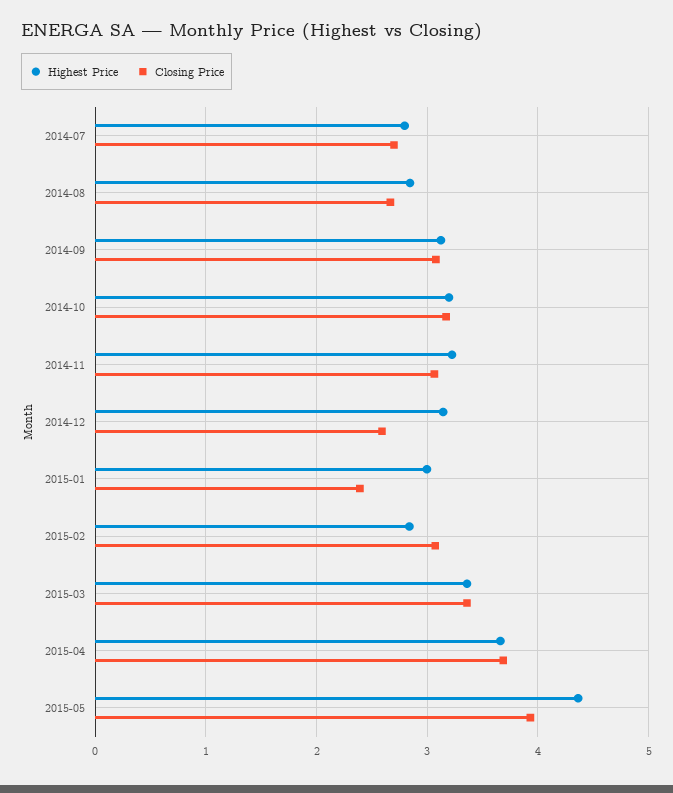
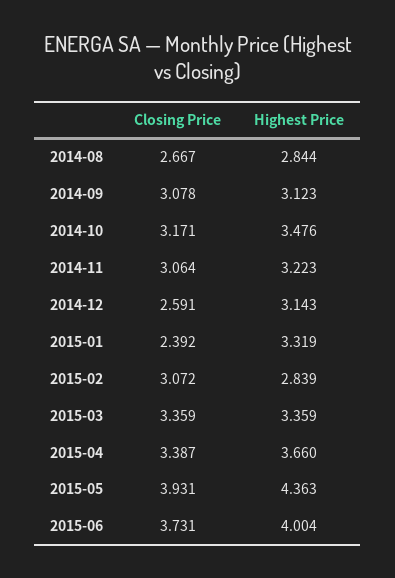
Highest Price, 2014-07: 2.8 -> none
Closing Price, 2014-07: 2.7 -> none
Highest Price, 2014-10: 3.2 -> 3.476
Highest Price, 2015-01: 3 -> 3.319
Closing Price, 2015-04: 3.7 -> 3.387
Closing Price, 2015-06: none -> 3.731
Highest Price, 2015-06: none -> 4.004

